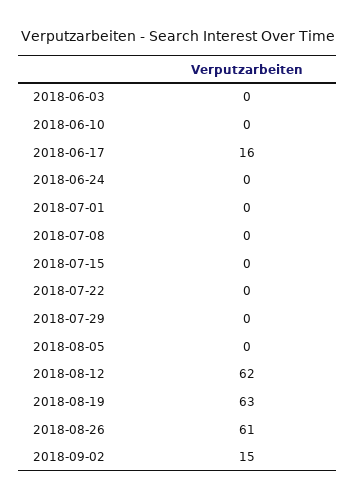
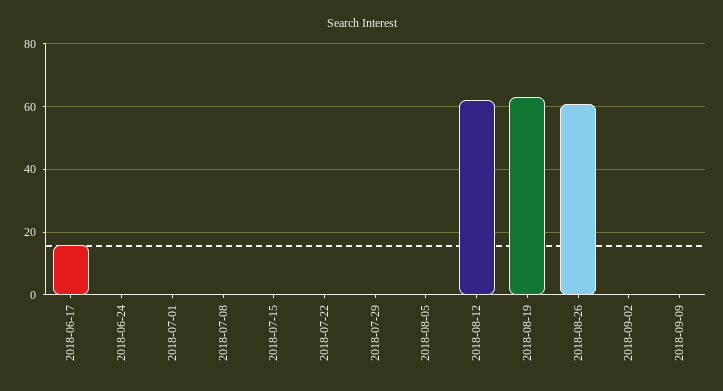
2018-06-03: 0 -> none
2018-06-10: 0 -> none
2018-09-02: 15 -> 0
2018-09-09: none -> 0

